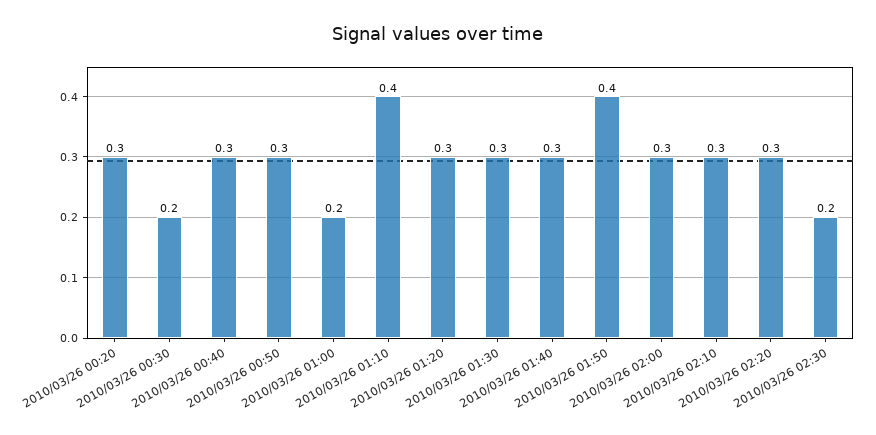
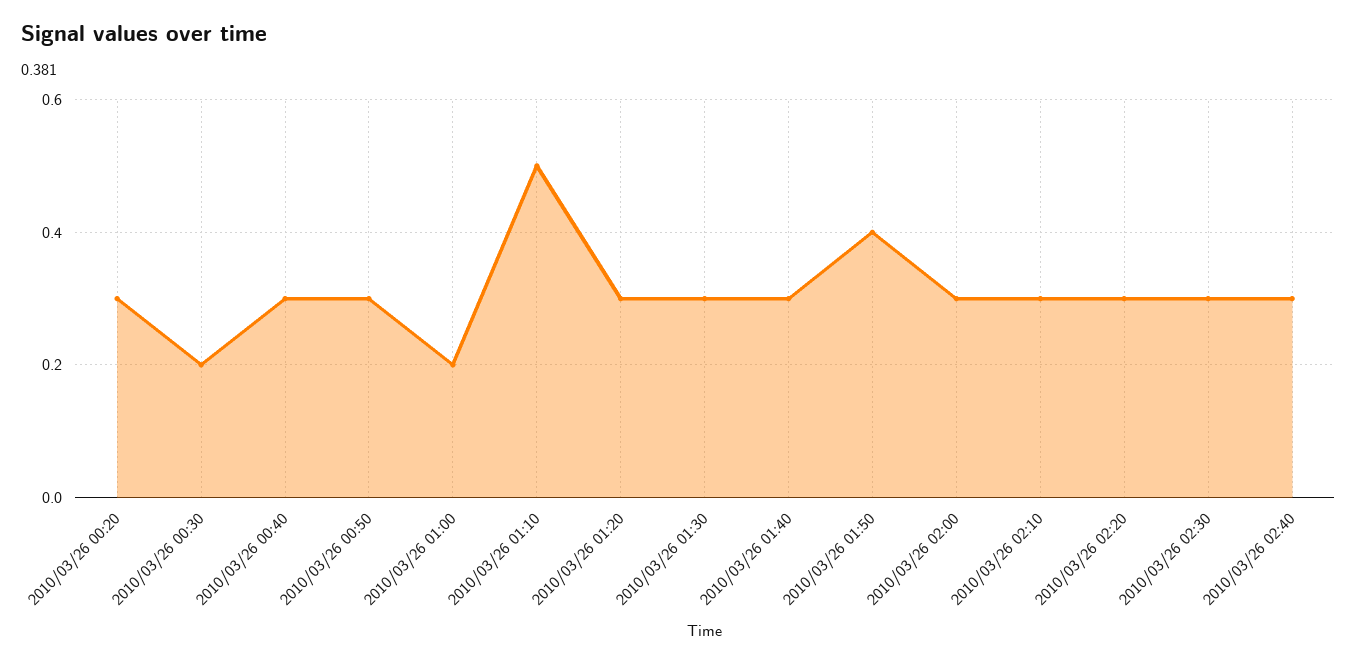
2010/03/26 01:10: 0.4 -> 0.5
2010/03/26 02:30: 0.2 -> 0.3
2010/03/26 02:40: none -> 0.3

